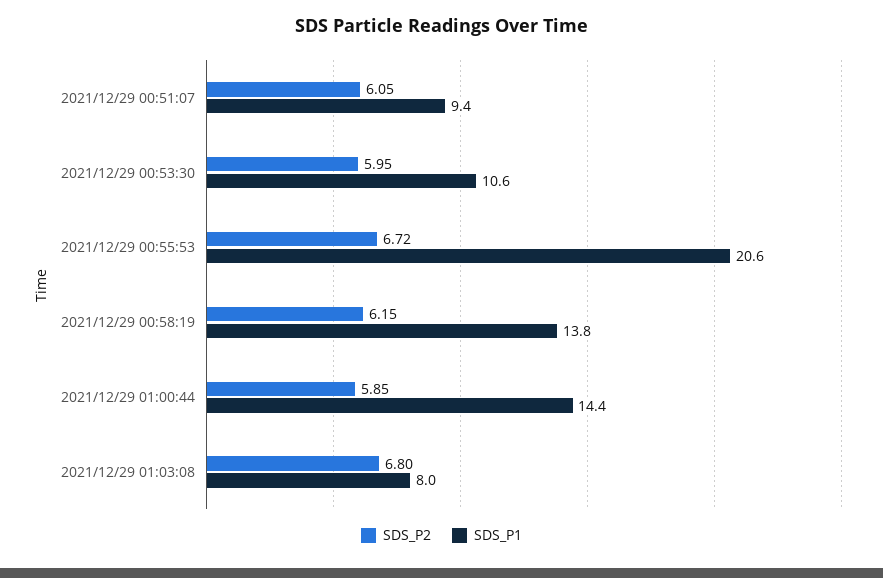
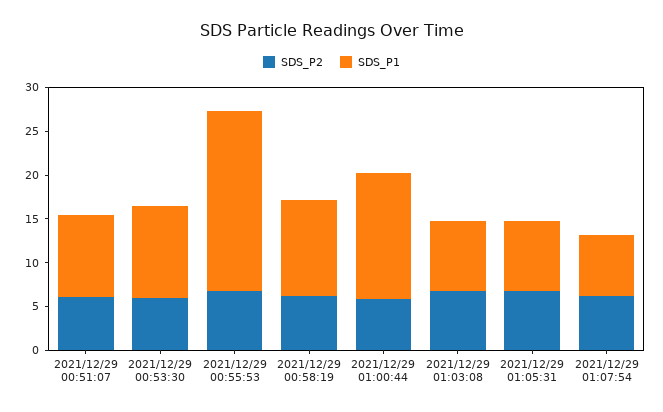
SDS_P1, 2021/12/29 00:58:19: 13.8 -> 11
SDS_P2, 2021/12/29 01:05:31: none -> 7
SDS_P1, 2021/12/29 01:05:31: none -> 8
SDS_P2, 2021/12/29 01:07:54: none -> 6
SDS_P1, 2021/12/29 01:07:54: none -> 7

